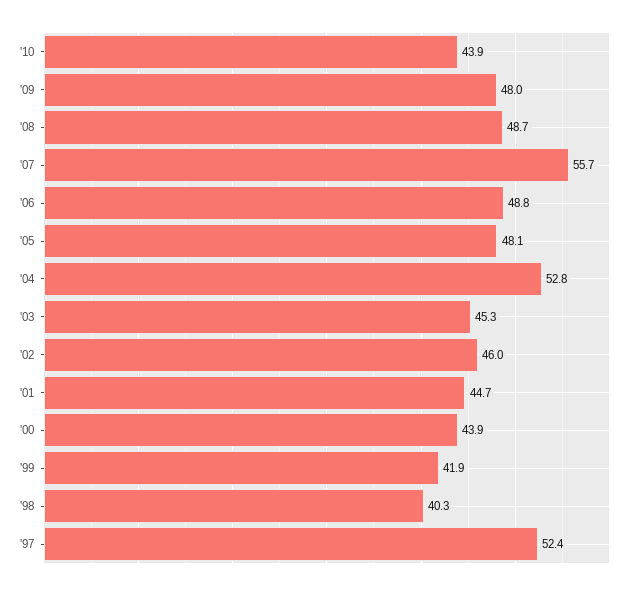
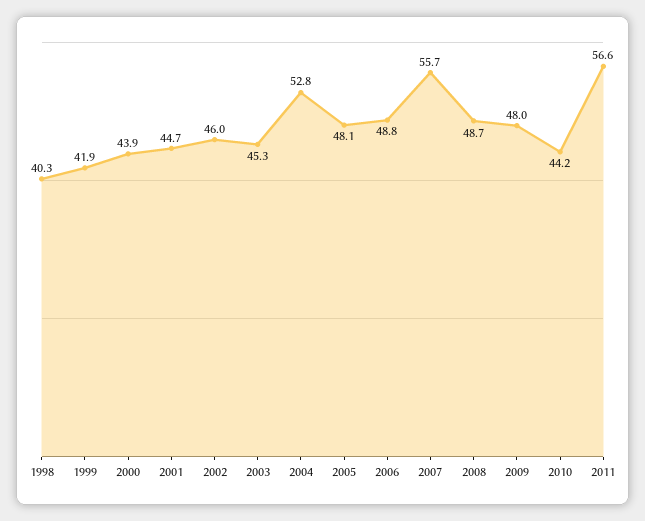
'10: 43.9 -> 44.2
'97: 52.4 -> none
2011: none -> 56.6

